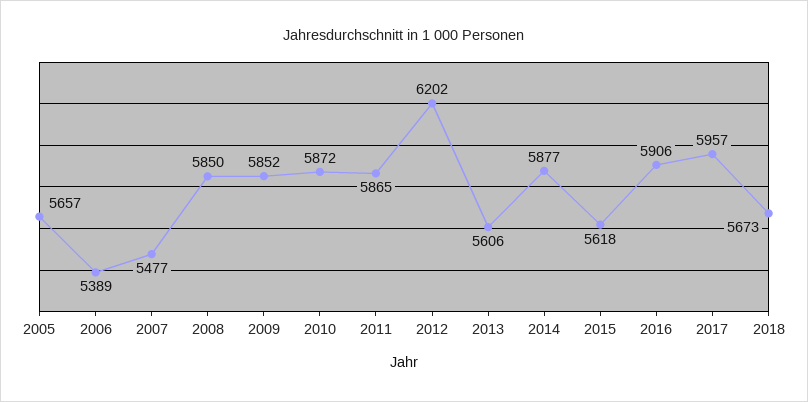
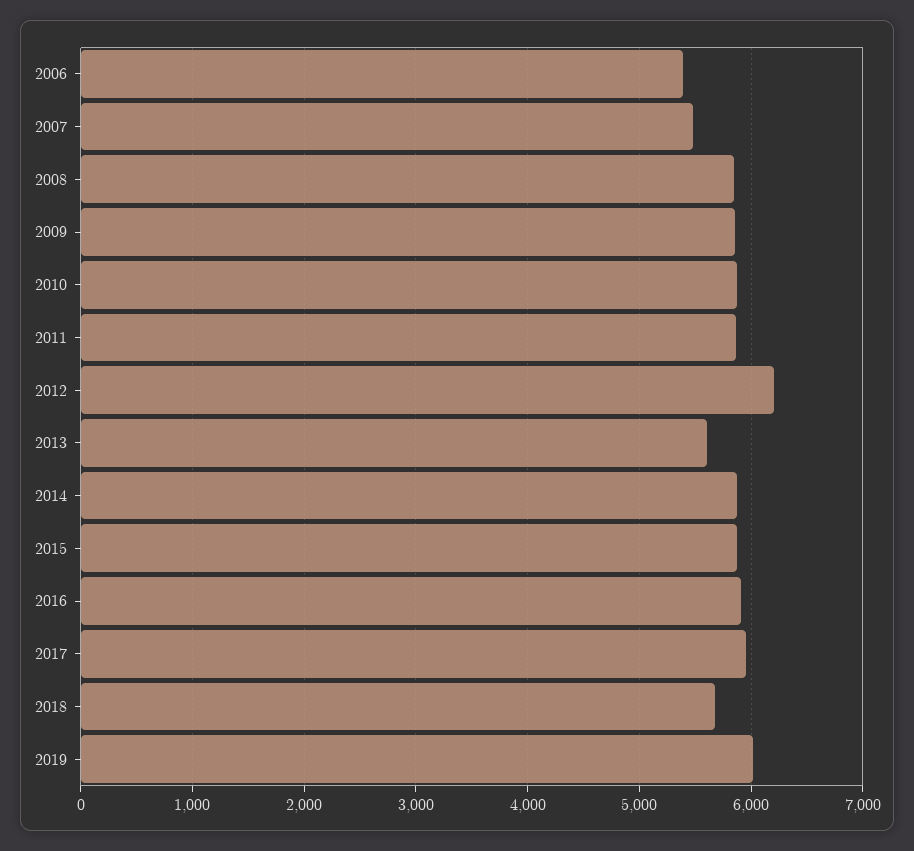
2005: 5657 -> none
2015: 5618 -> 5900
2019: none -> 6000

